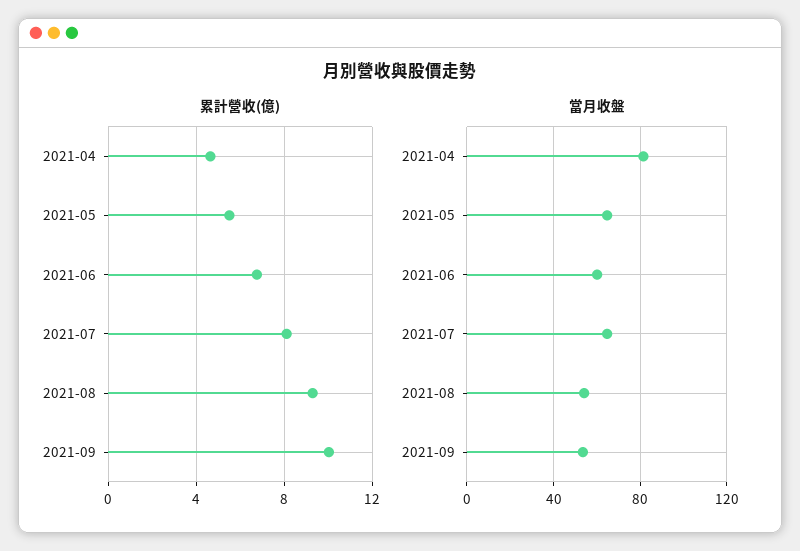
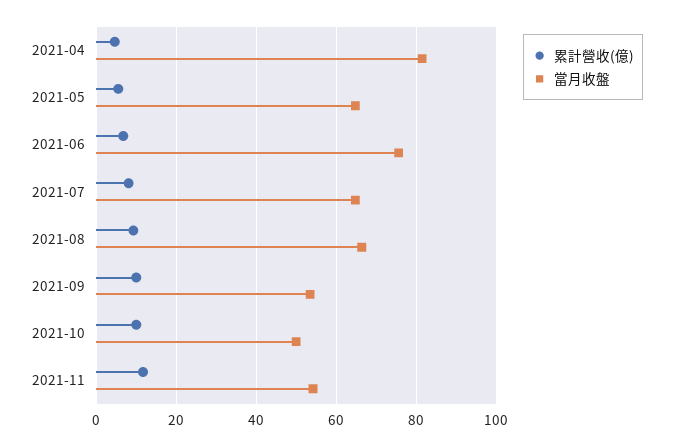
當月收盤, 2021-06: 60 -> 76
當月收盤, 2021-08: 55 -> 66
累計營收(億), 2021-10: none -> 10
當月收盤, 2021-10: none -> 50
累計營收(億), 2021-11: none -> 12
當月收盤, 2021-11: none -> 54

